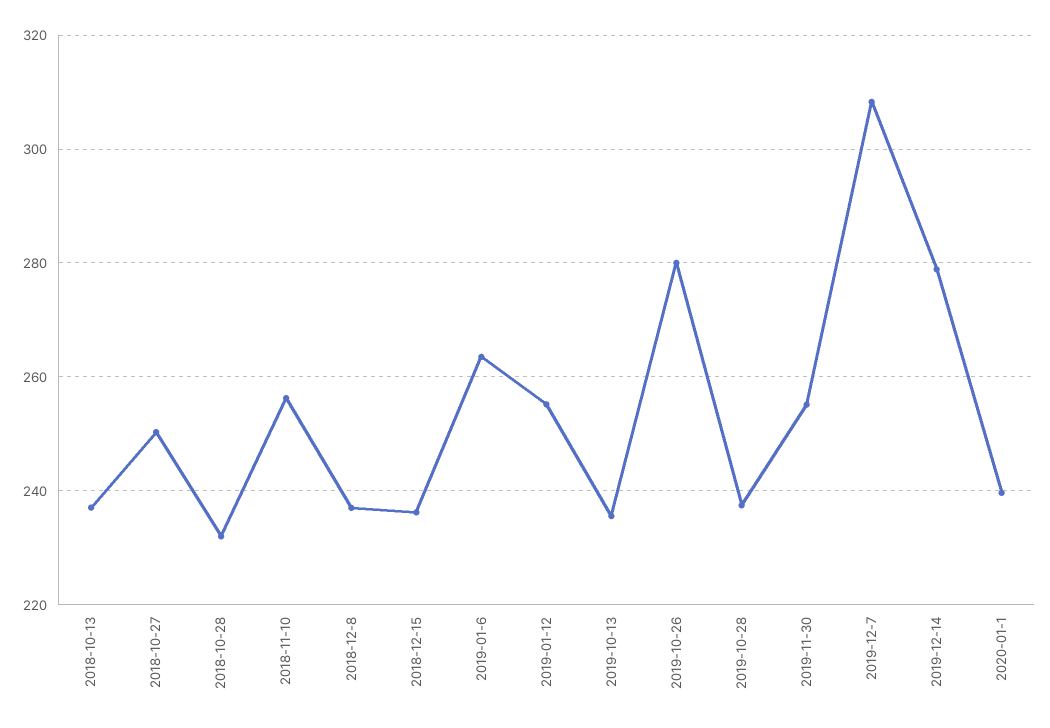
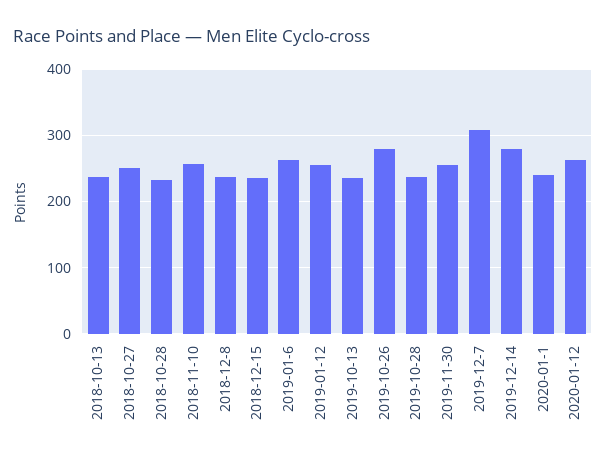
2020-01-12: none -> 260

